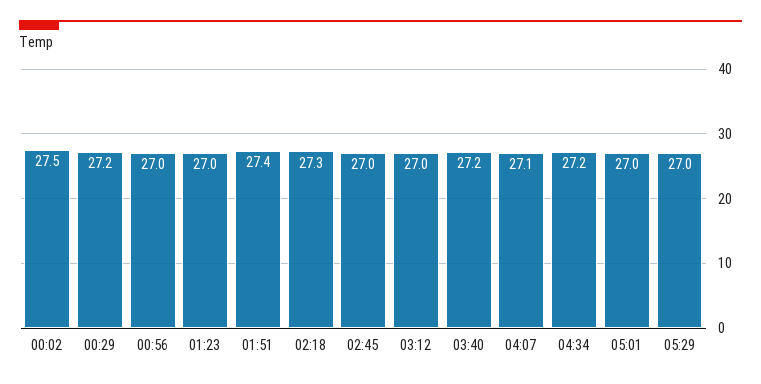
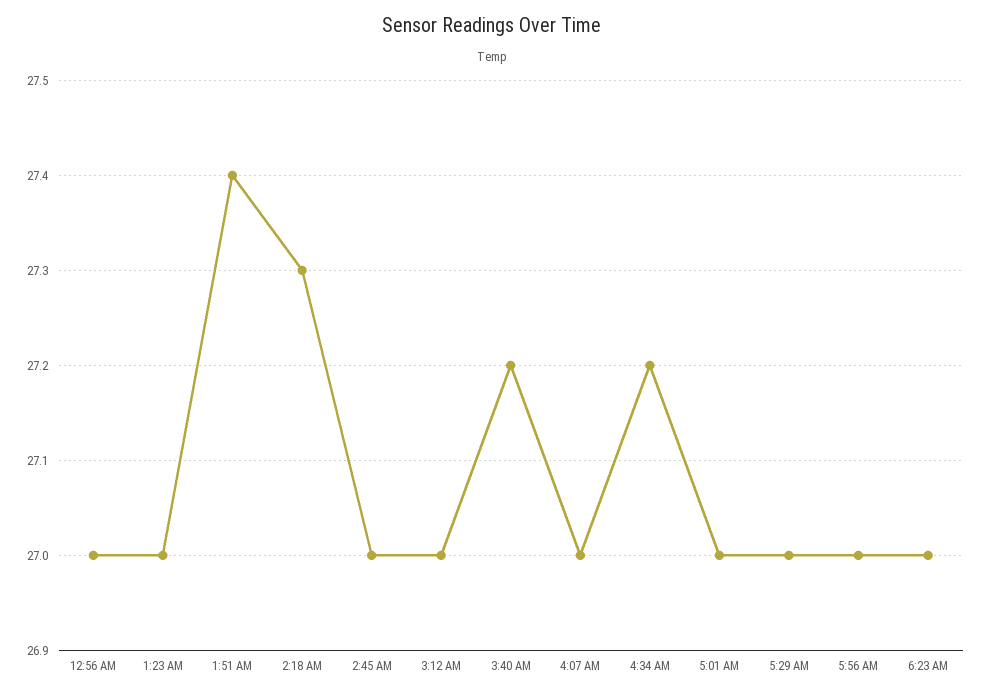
00:02: 27.5 -> none
00:29: 27.2 -> none
04:07: 27.1 -> 27
5:56 AM: none -> 27
6:23 AM: none -> 27

